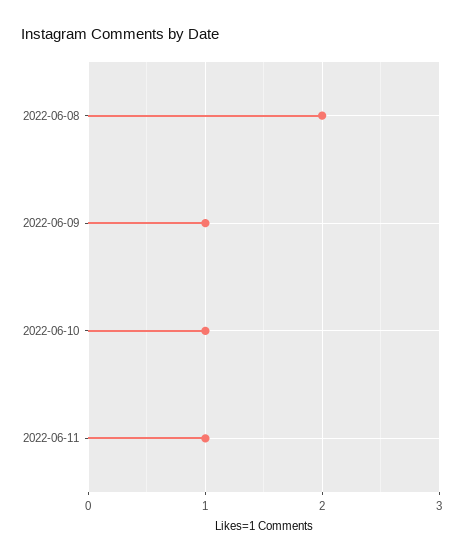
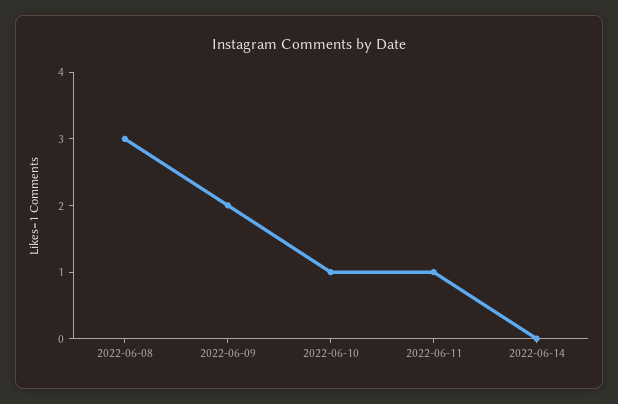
2022-06-08: 2 -> 3
2022-06-09: 1 -> 2
2022-06-14: none -> 0

